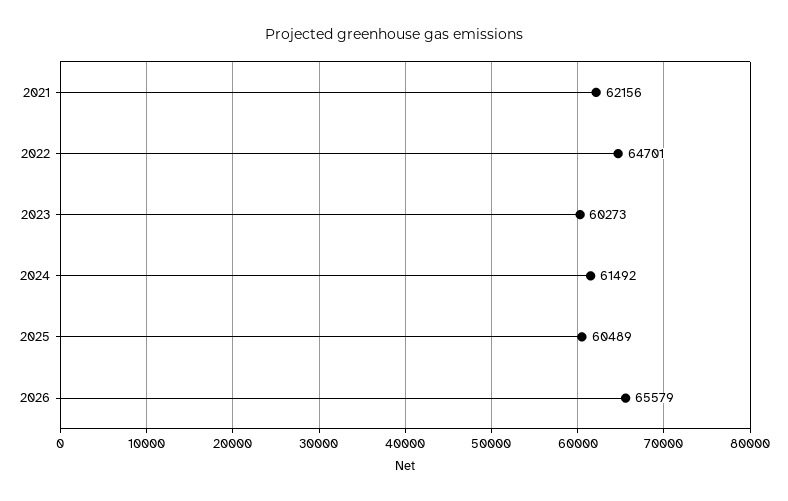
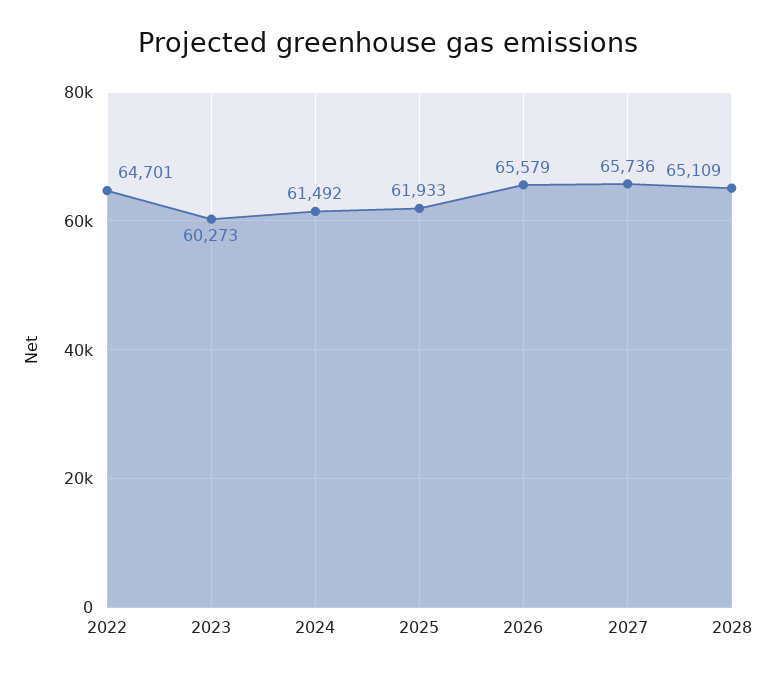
2021: 62156 -> none
2025: 60489 -> 61933
2027: none -> 65736
2028: none -> 65109

